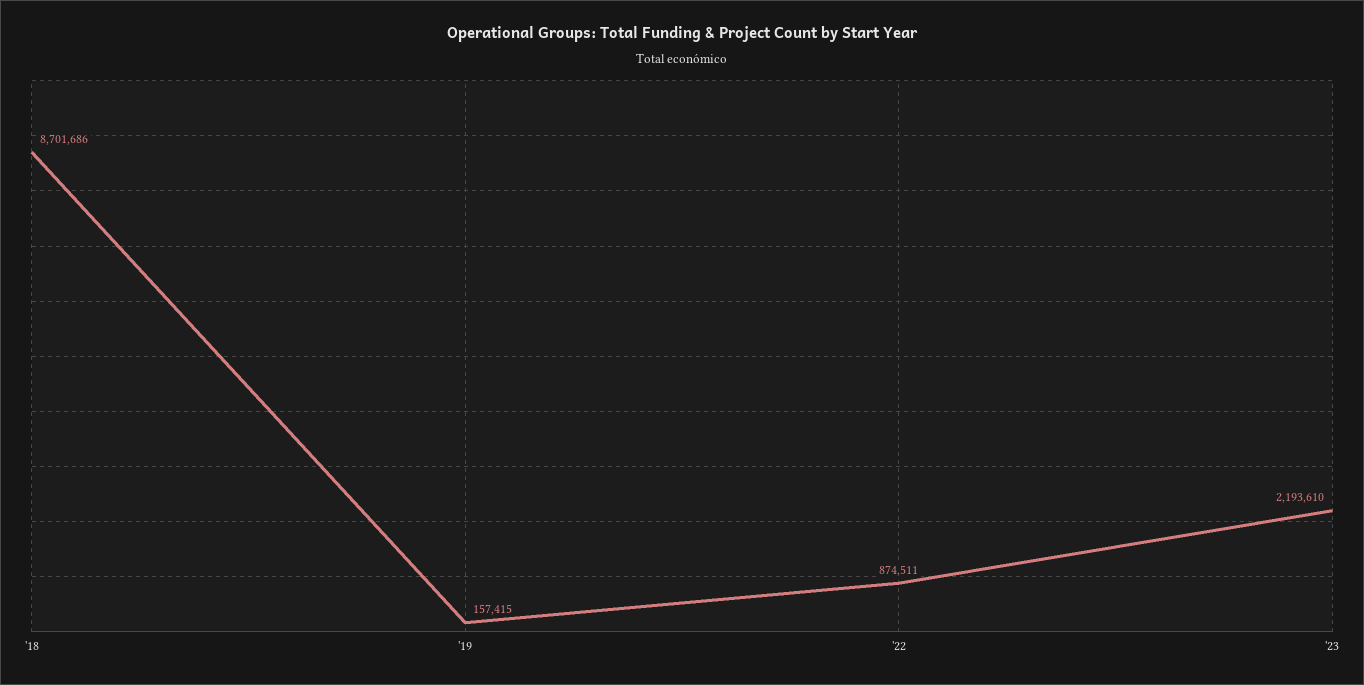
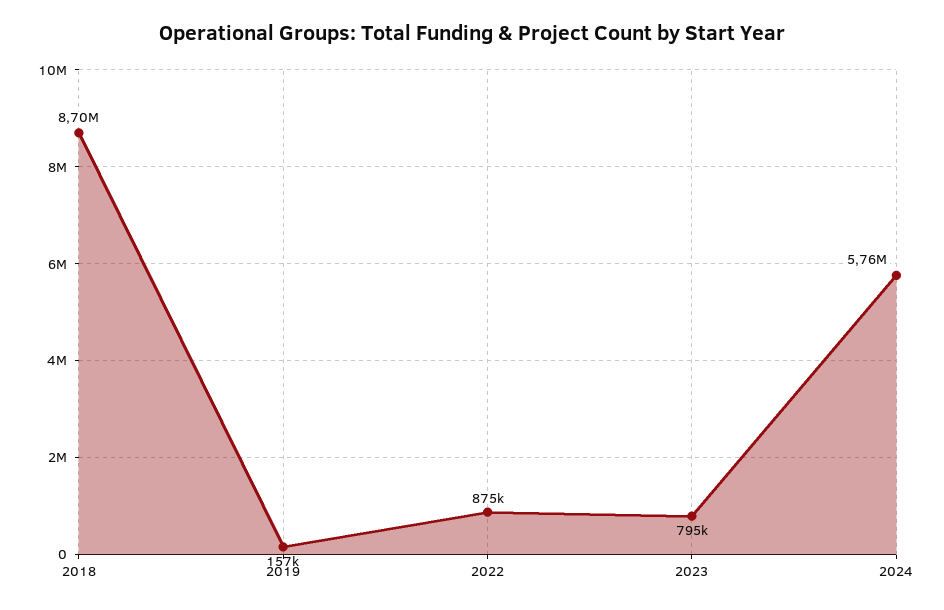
'23: 2193610 -> 795000
2024: none -> 5760000

